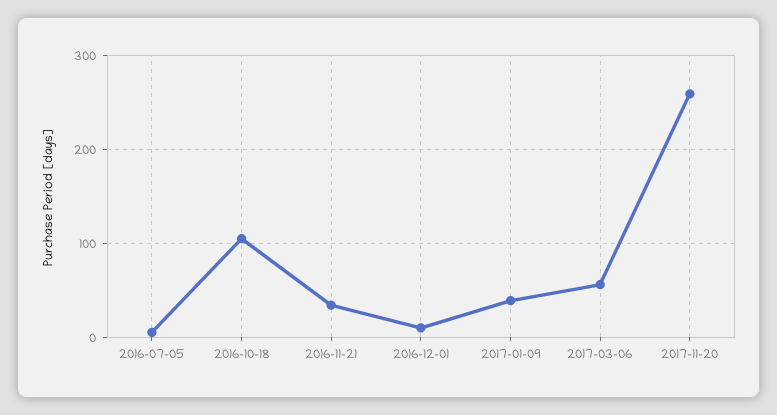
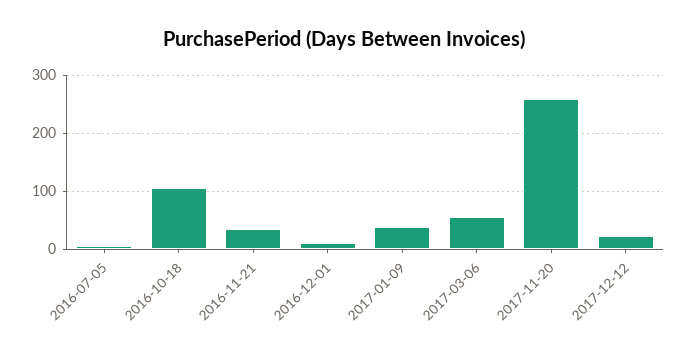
2017-12-12: none -> 20

